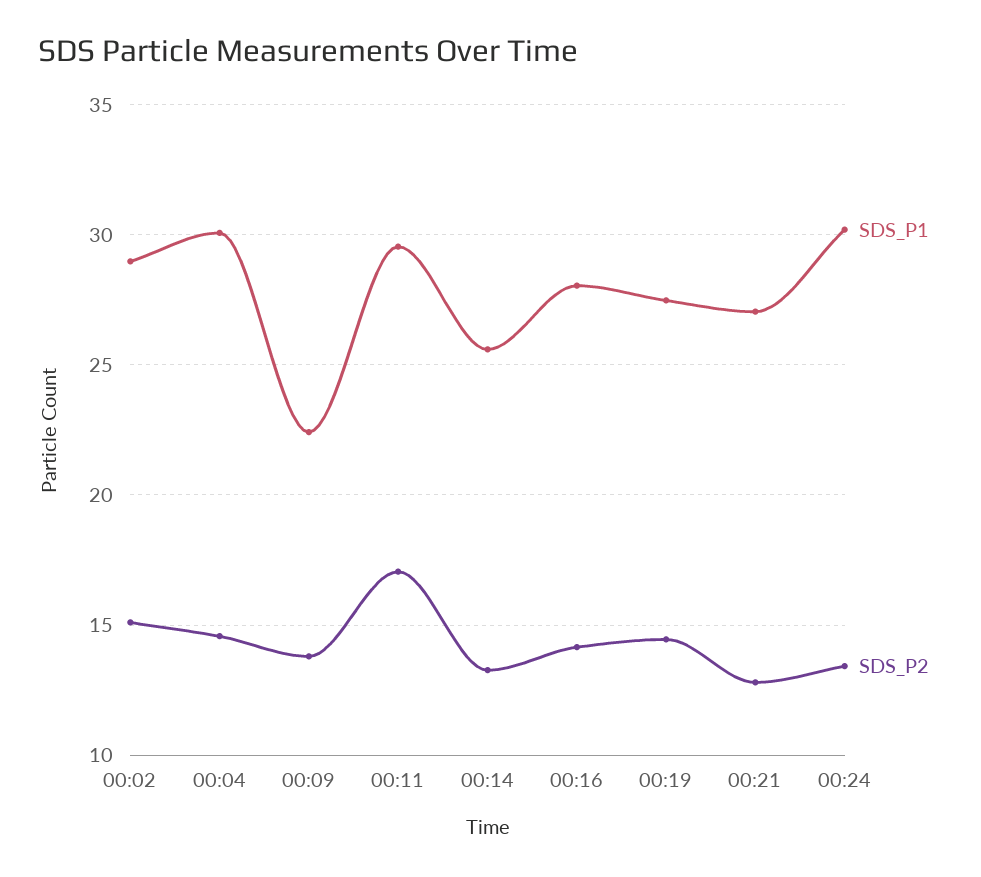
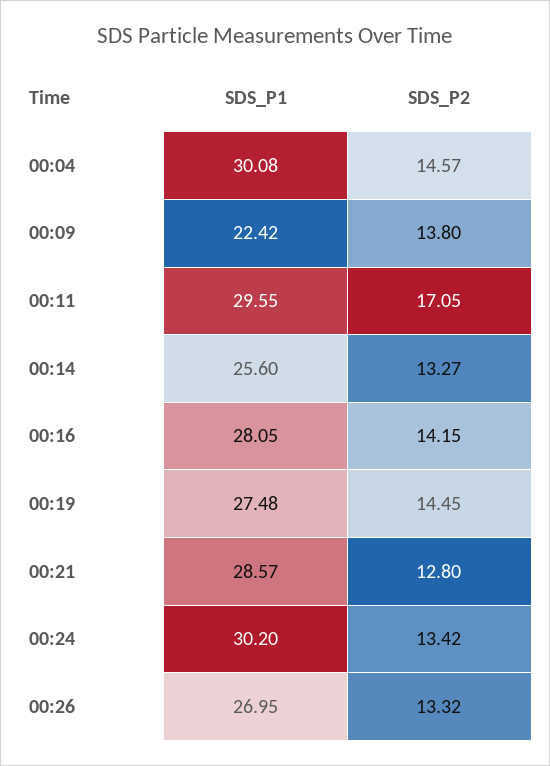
SDS_P1, 00:02: 29 -> none
SDS_P2, 00:02: 15 -> none
SDS_P1, 00:21: 27 -> 28.57
SDS_P1, 00:26: none -> 26.95
SDS_P2, 00:26: none -> 13.32

